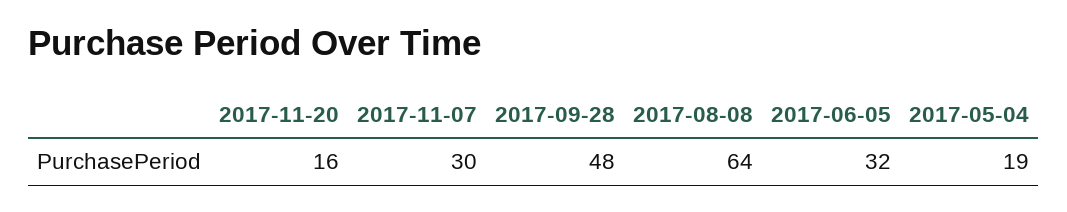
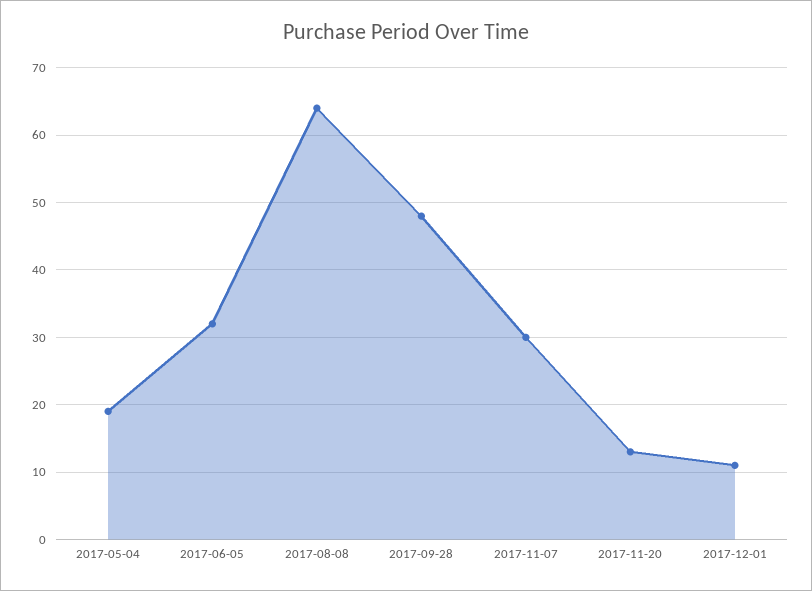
2017-11-20: 16 -> 13
2017-12-01: none -> 11

